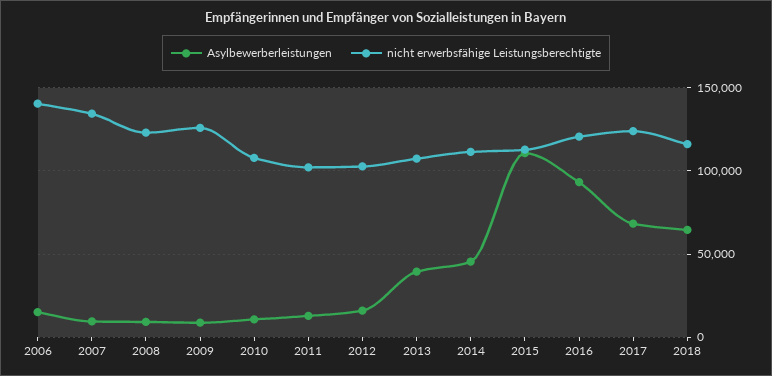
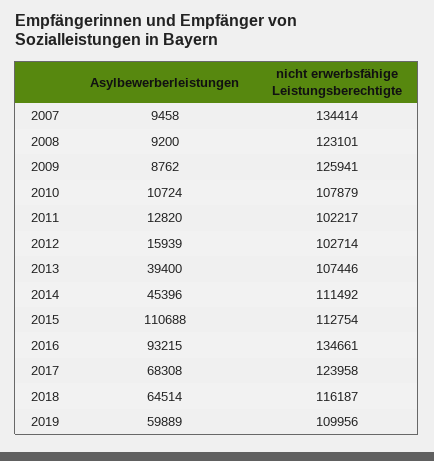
Asylbewerberleistungen, 2006: 15000 -> none
nicht erwerbsfähige Leistungsberechtigte, 2006: 140000 -> none
nicht erwerbsfähige Leistungsberechtigte, 2016: 120000 -> 134661
Asylbewerberleistungen, 2019: none -> 59889
nicht erwerbsfähige Leistungsberechtigte, 2019: none -> 109956

